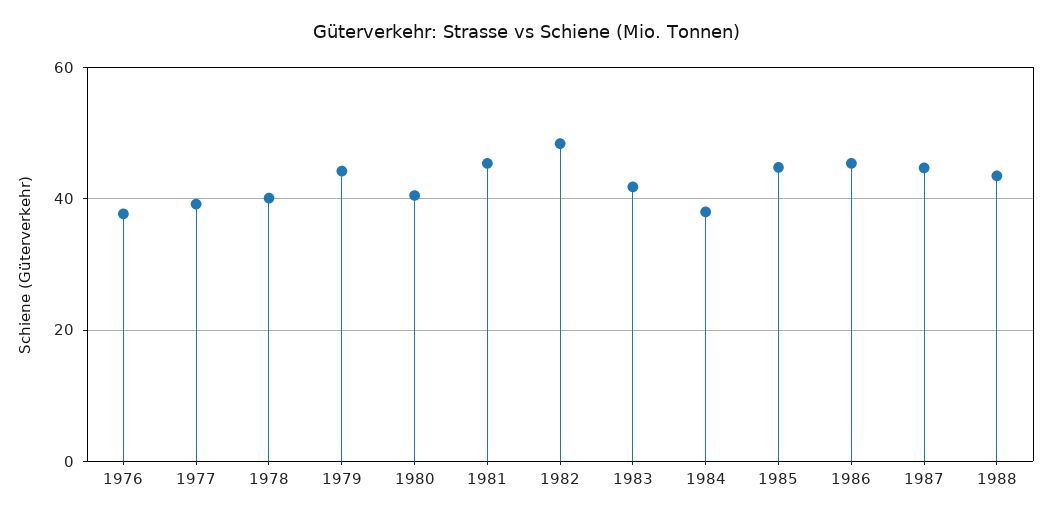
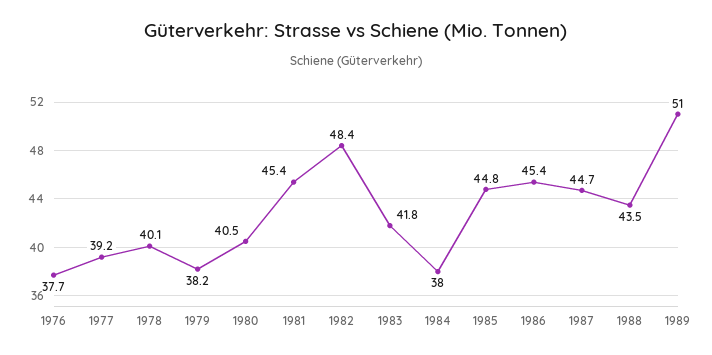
1979: 44 -> 38.2
1989: none -> 51

